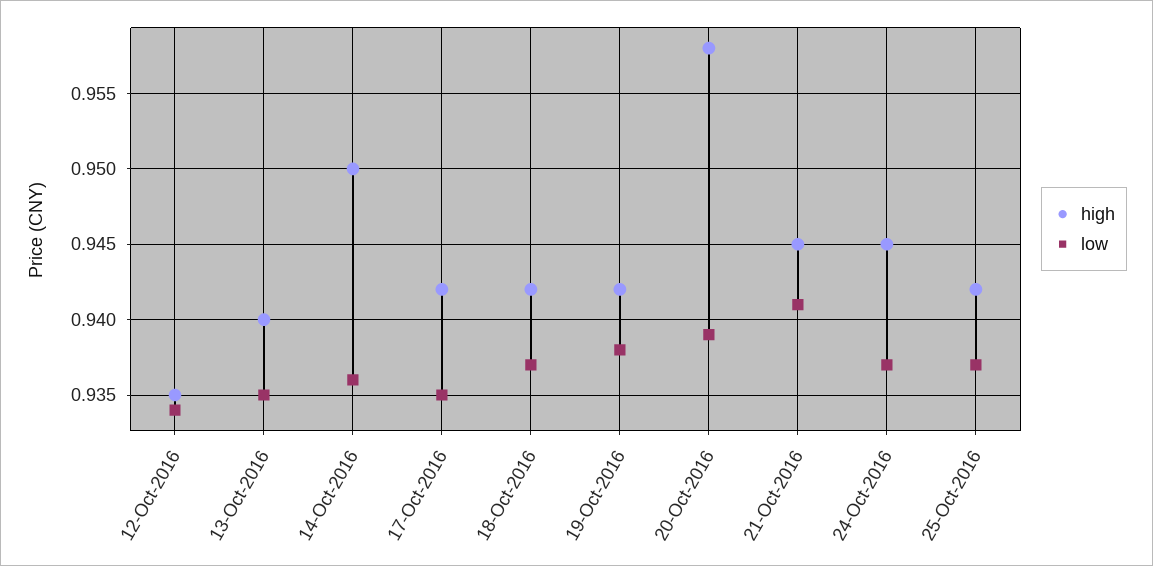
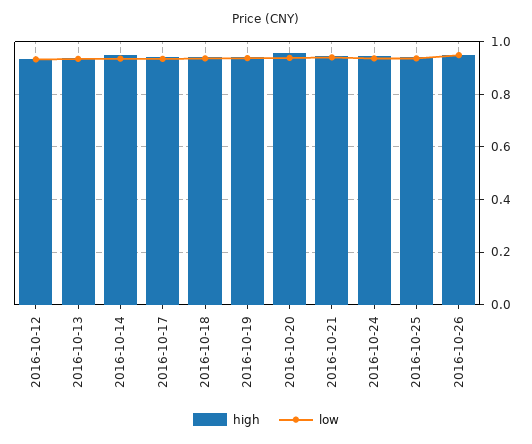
high, 2016-10-26: none -> 0.95
low, 2016-10-26: none -> 0.95

